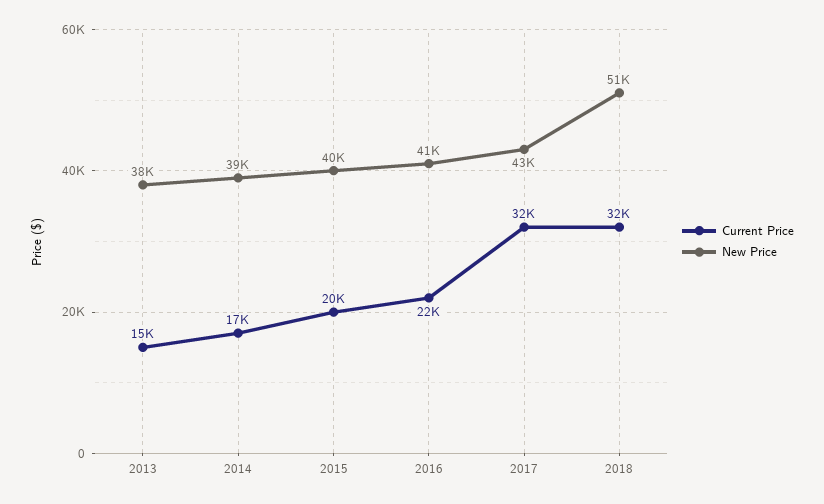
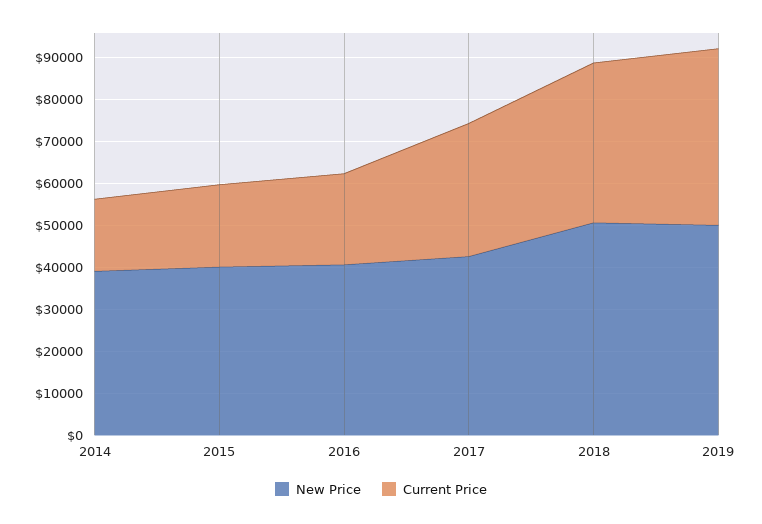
Current Price, 2013: 15000 -> none
New Price, 2013: 38000 -> none
Current Price, 2018: 32000 -> 38000
New Price, 2019: none -> 50000
Current Price, 2019: none -> 42000

